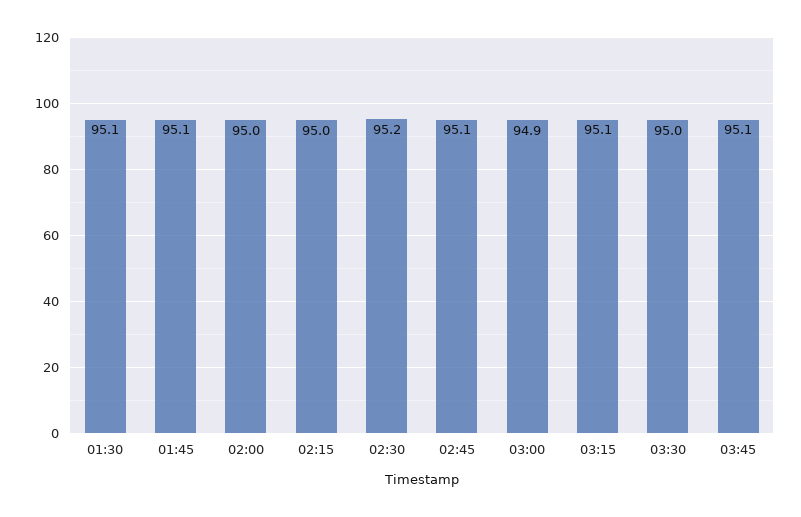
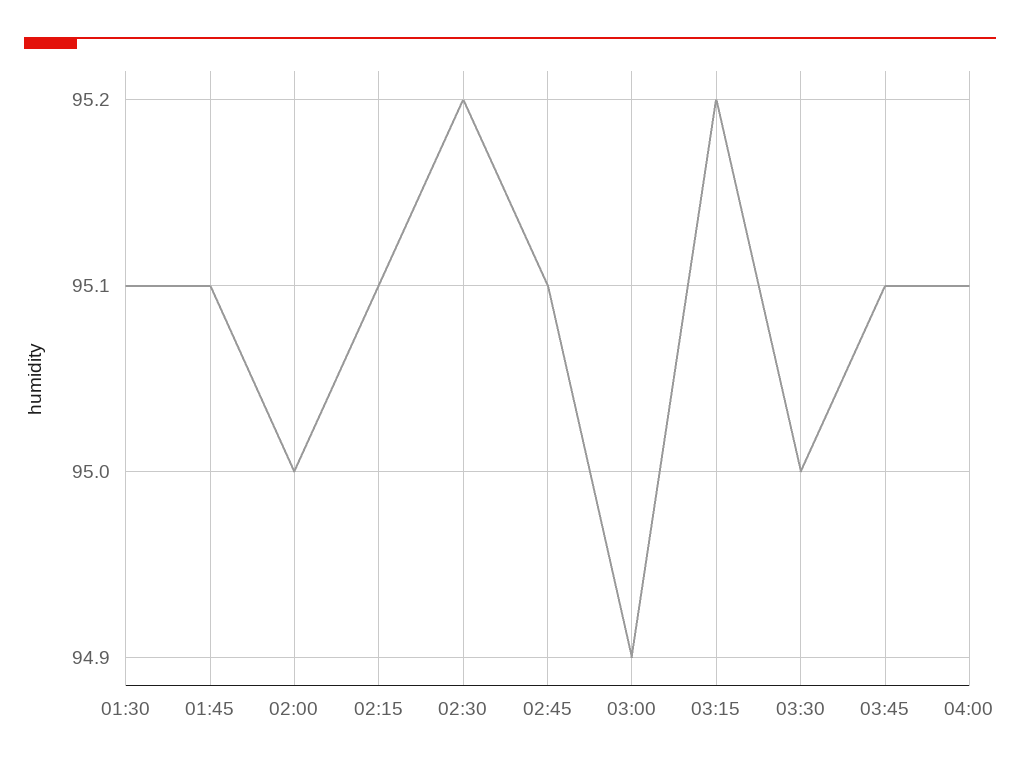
02:15: 95 -> 95.1
03:15: 95.1 -> 95.2
04:00: none -> 95.1

